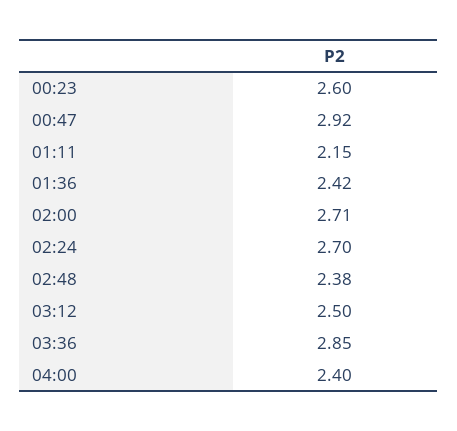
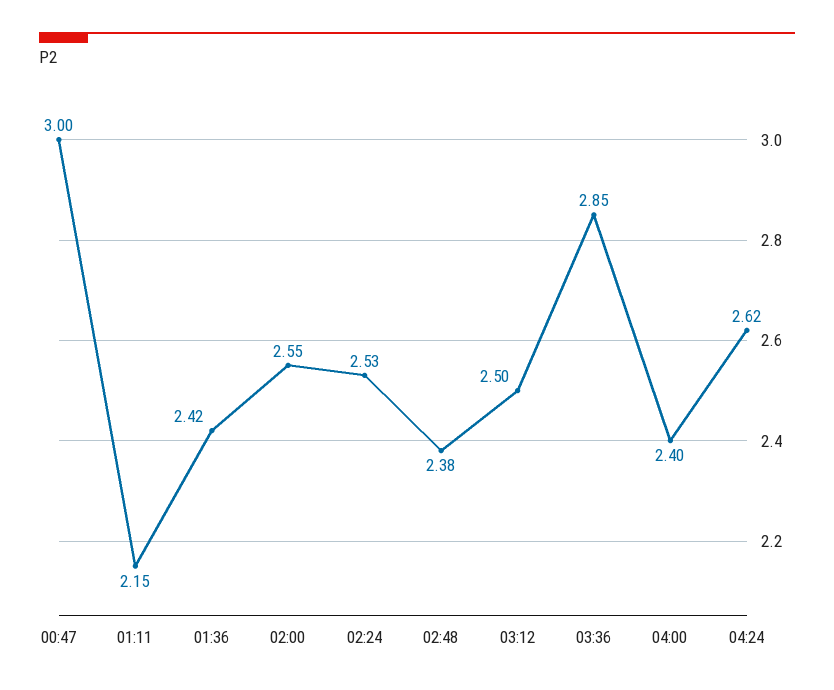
00:23: 2.6 -> none
00:47: 2.92 -> 3
02:00: 2.71 -> 2.55
02:24: 2.7 -> 2.53
04:24: none -> 2.62

